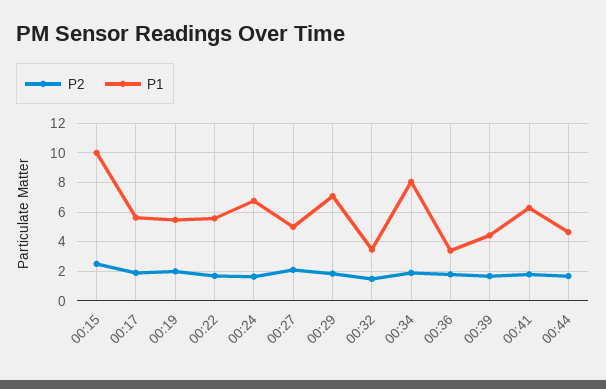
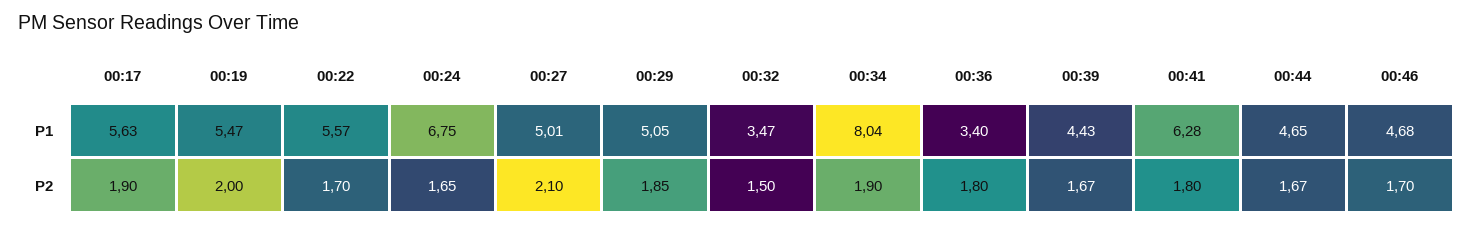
P2, 00:15: 2.5 -> none
P1, 00:15: 10 -> none
P1, 00:29: 7 -> 5.05
P1, 00:46: none -> 4.68
P2, 00:46: none -> 1.7

